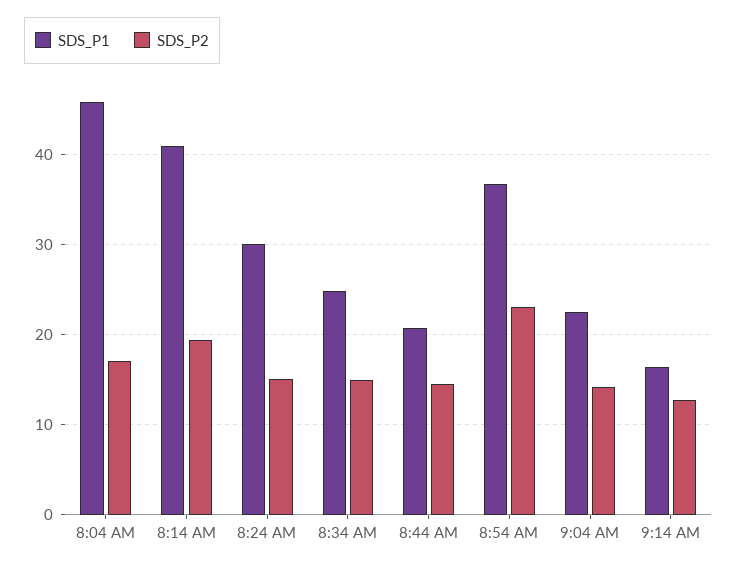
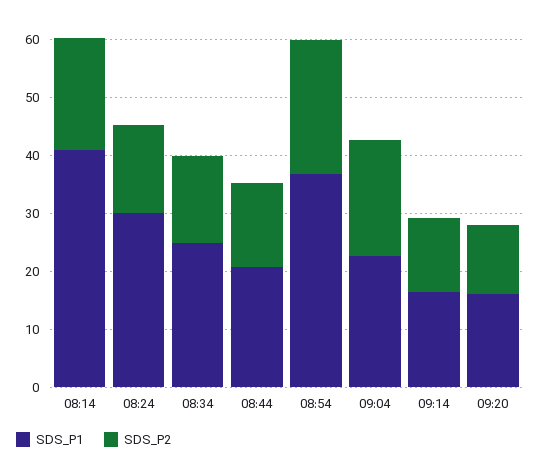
SDS_P1, 8:04 AM: 46 -> none
SDS_P2, 8:04 AM: 17 -> none
SDS_P2, 9:04 AM: 14 -> 20
SDS_P1, 09:20: none -> 16
SDS_P2, 09:20: none -> 12

